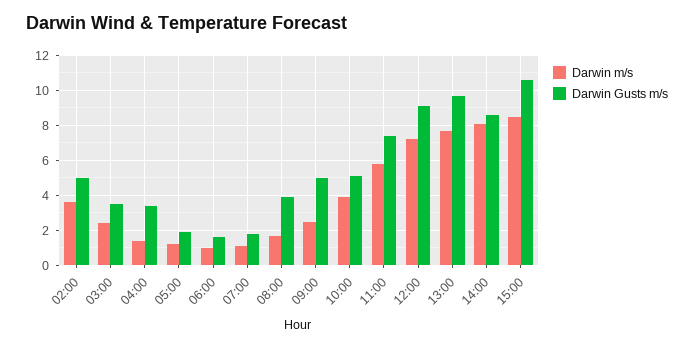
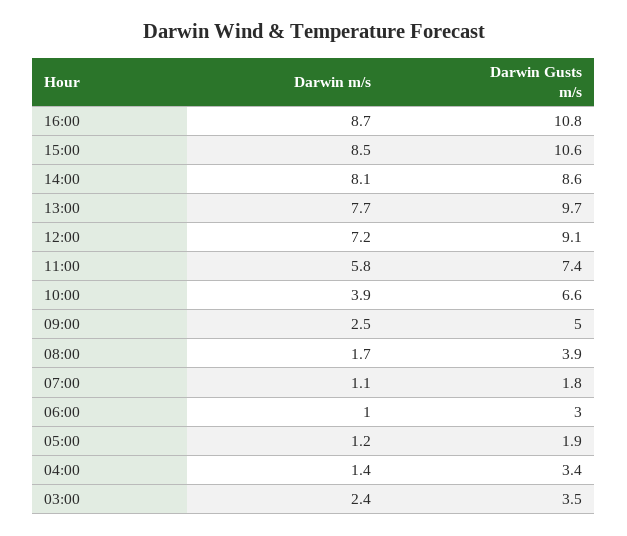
Darwin m/s, 02:00: 3.5 -> none
Darwin Gusts m/s, 02:00: 5 -> none
Darwin Gusts m/s, 06:00: 1.5 -> 3
Darwin Gusts m/s, 10:00: 5 -> 6.6
Darwin m/s, 16:00: none -> 8.7
Darwin Gusts m/s, 16:00: none -> 10.8

